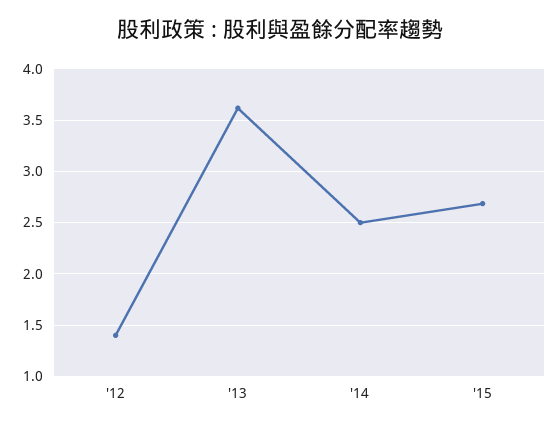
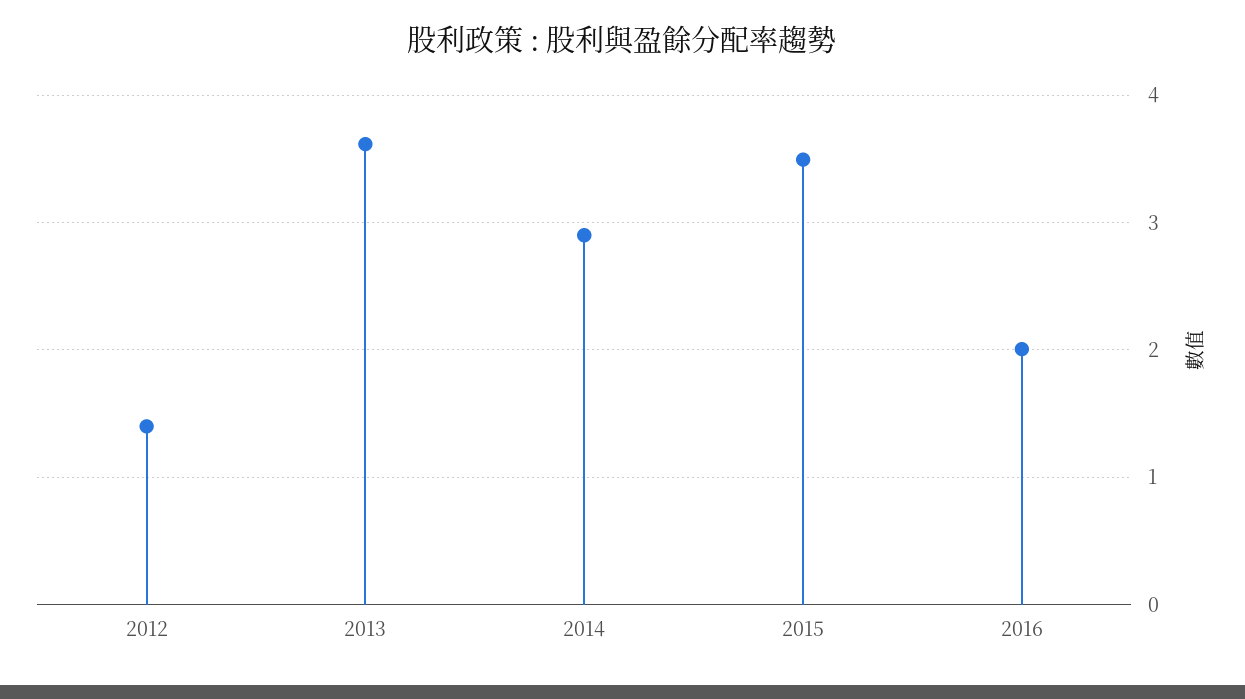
'14: 2.5 -> 2.9
'15: 2.7 -> 3.5
2016: none -> 2

